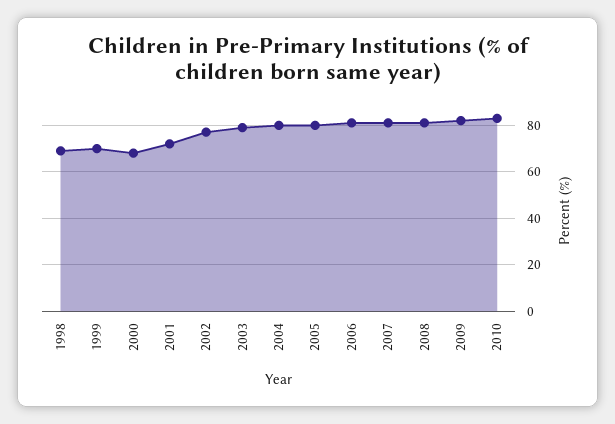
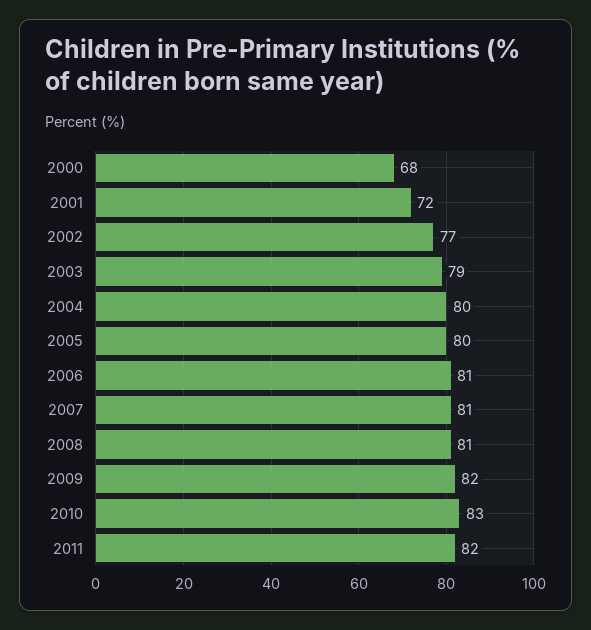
1998: 70 -> none
1999: 70 -> none
2011: none -> 82

